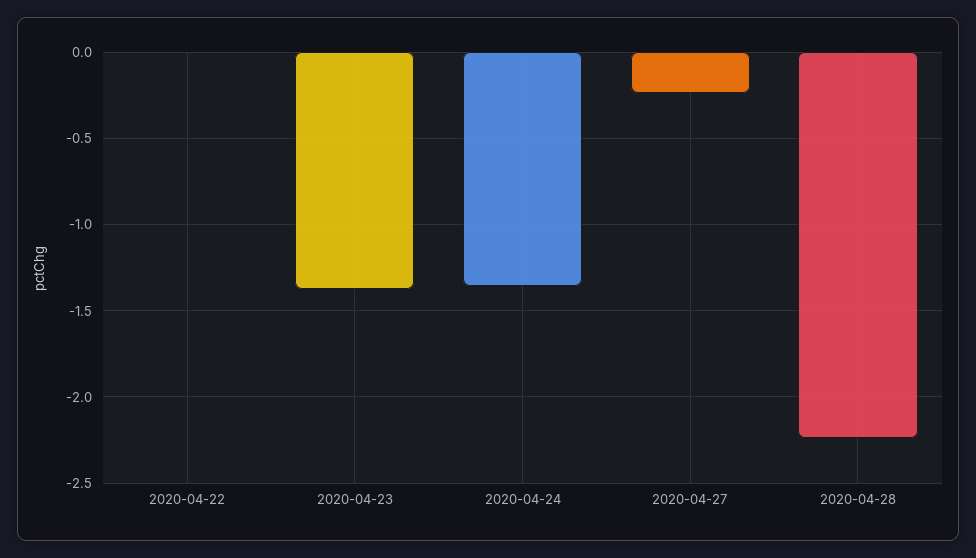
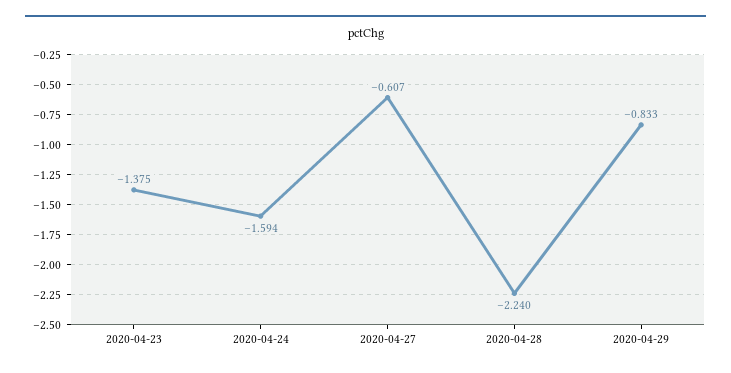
2020-04-22: 0 -> none
2020-04-24: -1.35 -> -1.594
2020-04-27: -0.25 -> -0.607
2020-04-29: none -> -0.833

